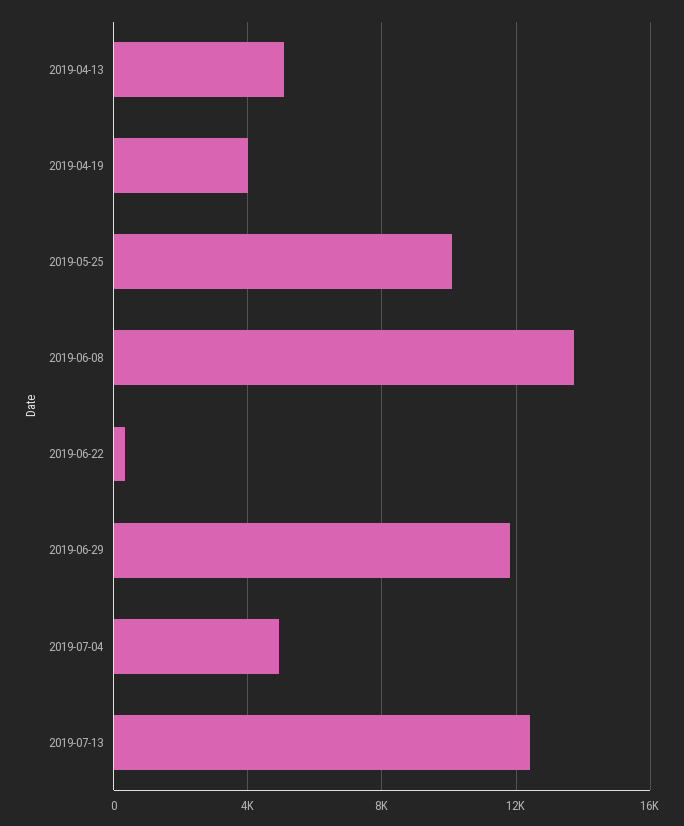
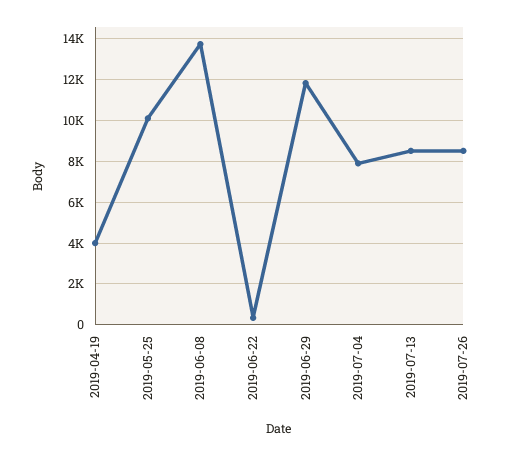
2019-04-13: 5000 -> none
2019-07-04: 5000 -> 8000
2019-07-13: 12500 -> 8500
2019-07-26: none -> 8500

